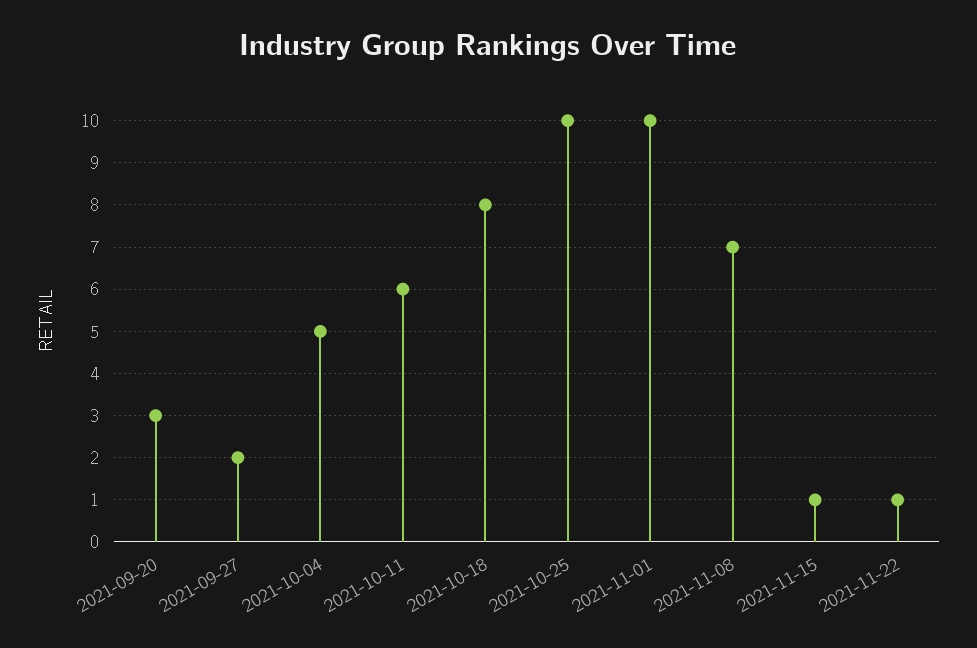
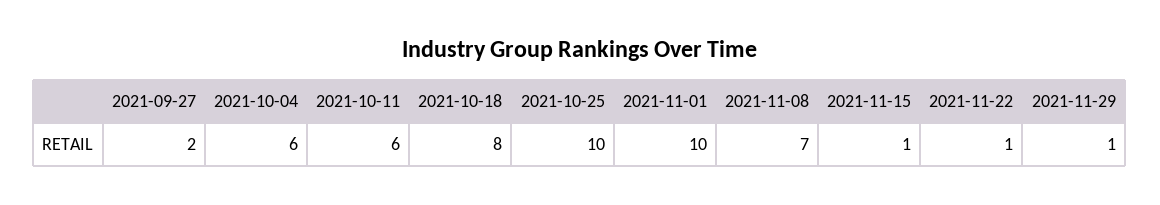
2021-09-20: 3 -> none
2021-10-04: 5 -> 6
2021-11-29: none -> 1

